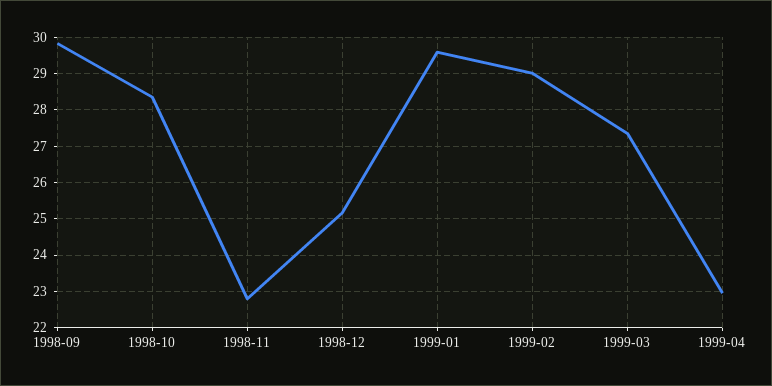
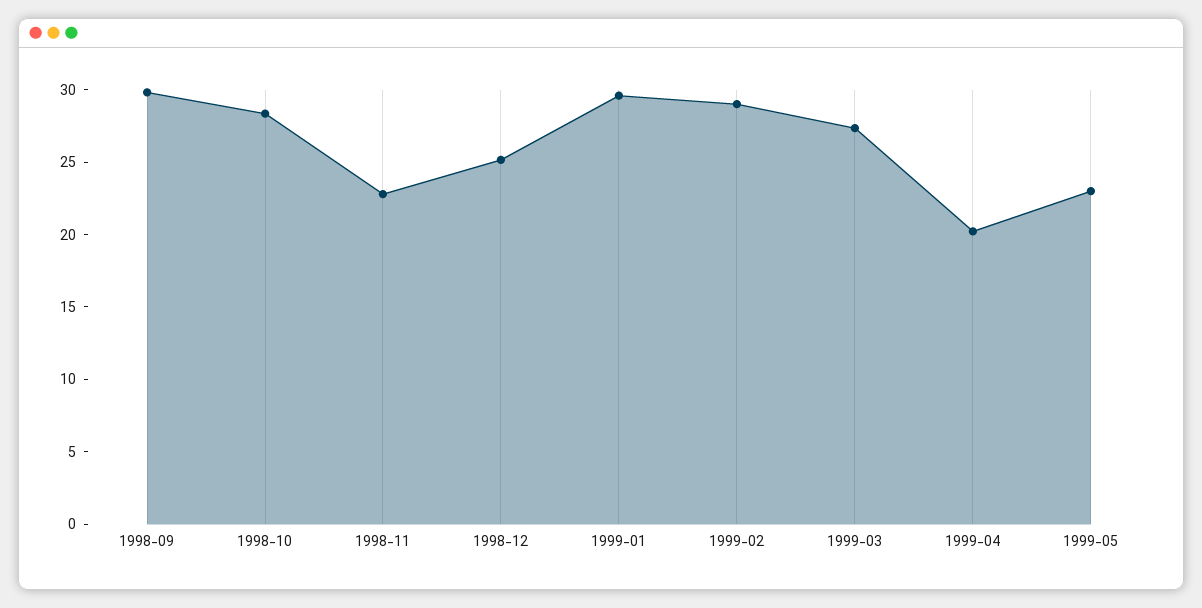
1999-04: 23 -> 20
1999-05: none -> 23

